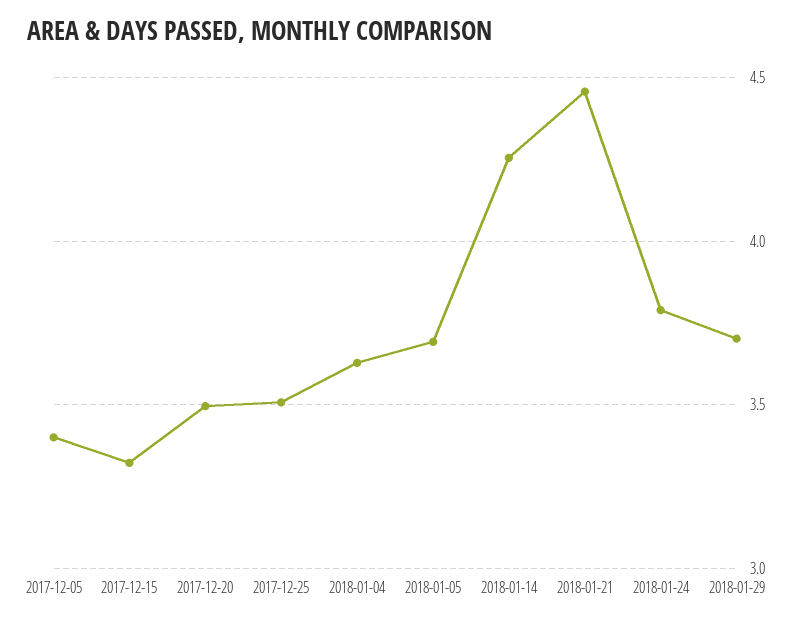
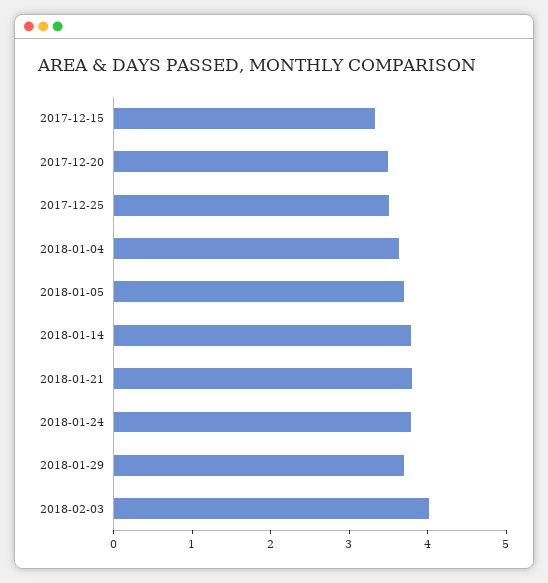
2017-12-05: 3.4 -> none
2018-01-14: 4.25 -> 3.8
2018-01-21: 4.45 -> 3.8
2018-02-03: none -> 4

